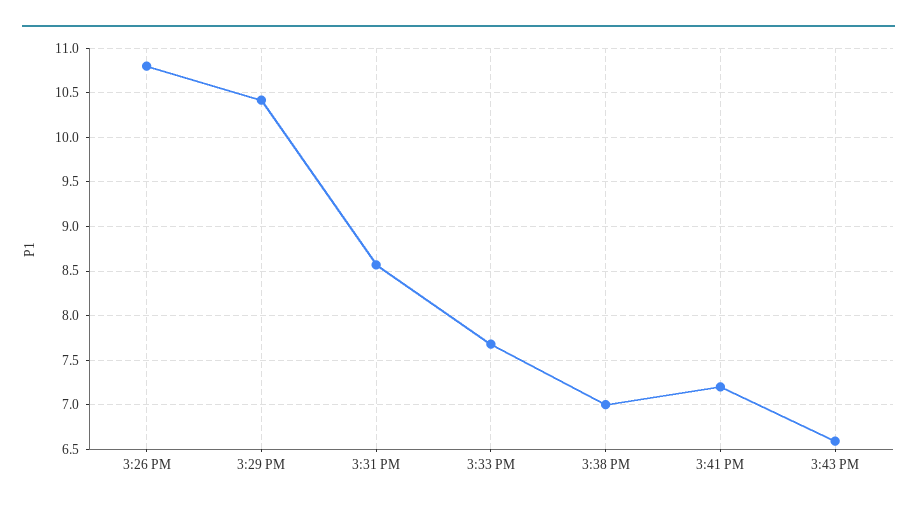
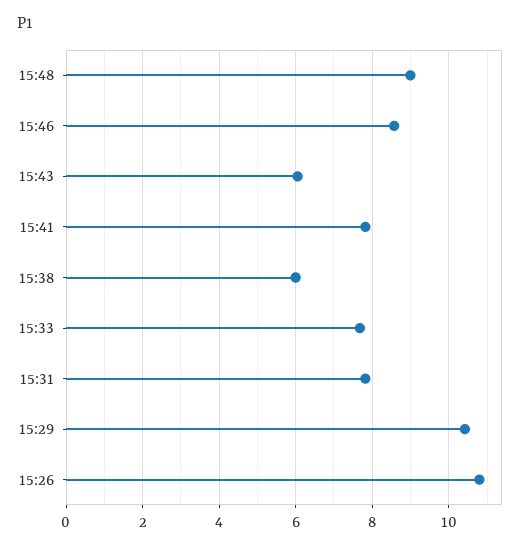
3:31 PM: 8.6 -> 7.8
3:38 PM: 7 -> 6
3:41 PM: 7.2 -> 7.8
3:43 PM: 6.6 -> 6
15:48: none -> 9
15:46: none -> 8.6

